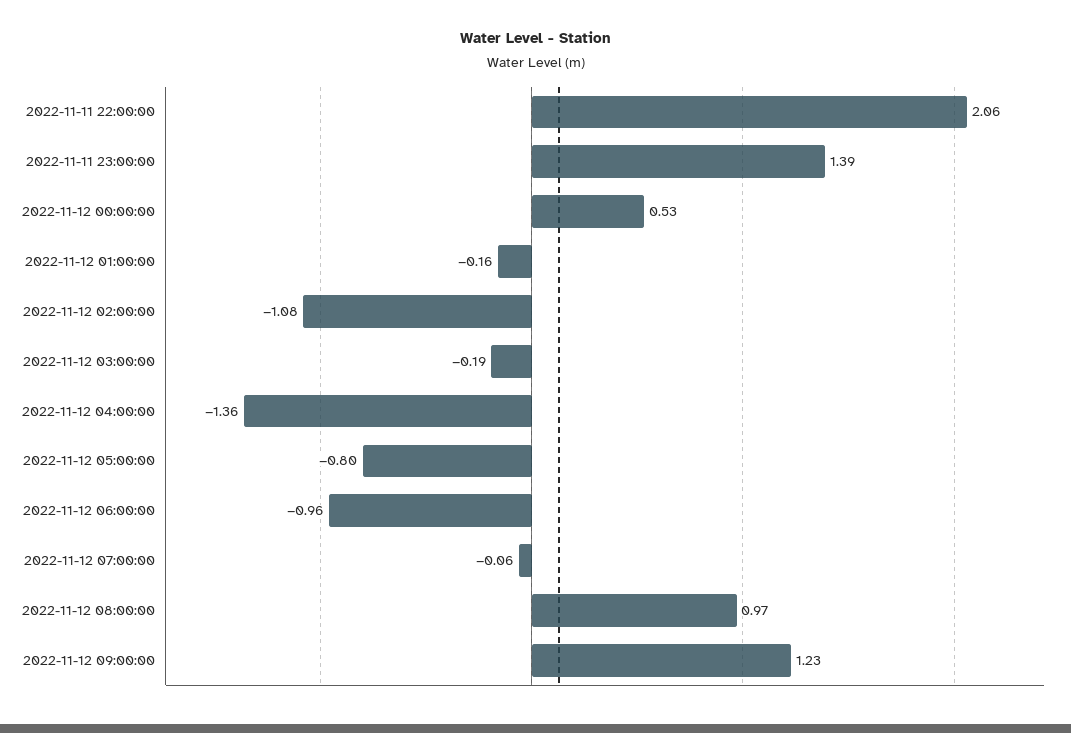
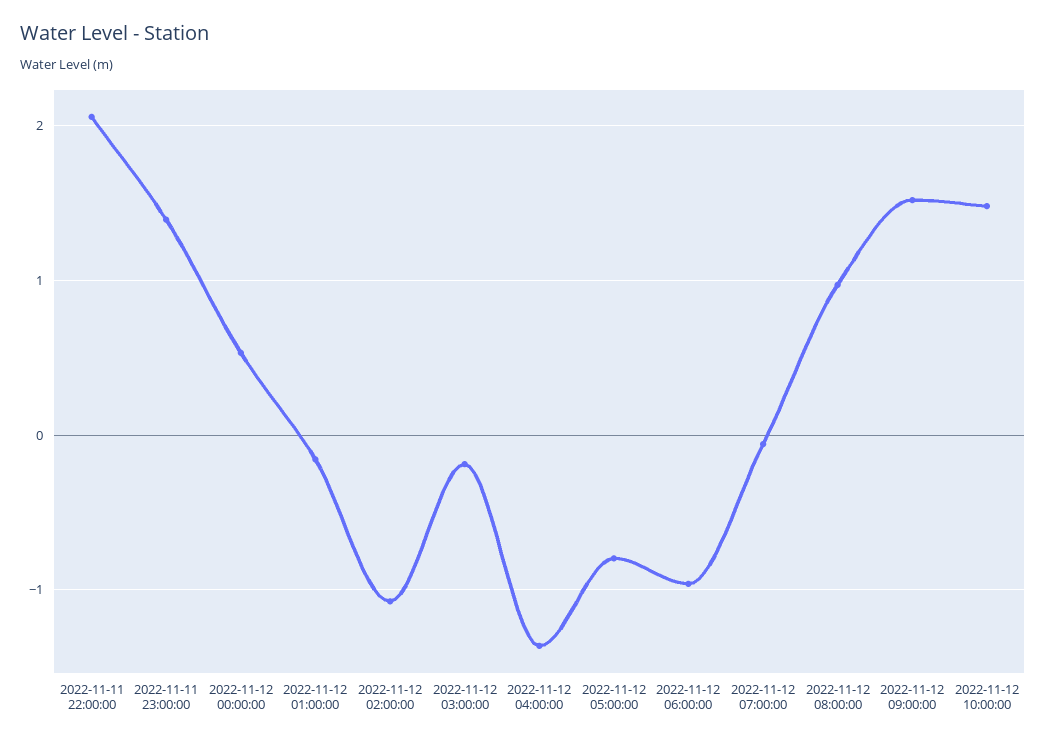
2022-11-12 09:00:00: 1.23 -> 1.5
2022-11-12 10:00:00: none -> 1.5

